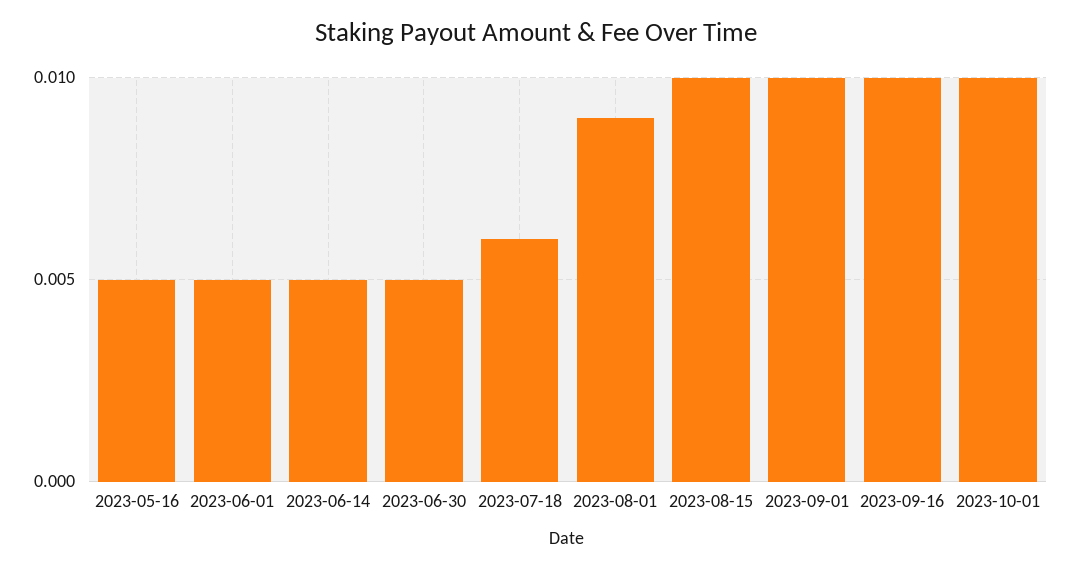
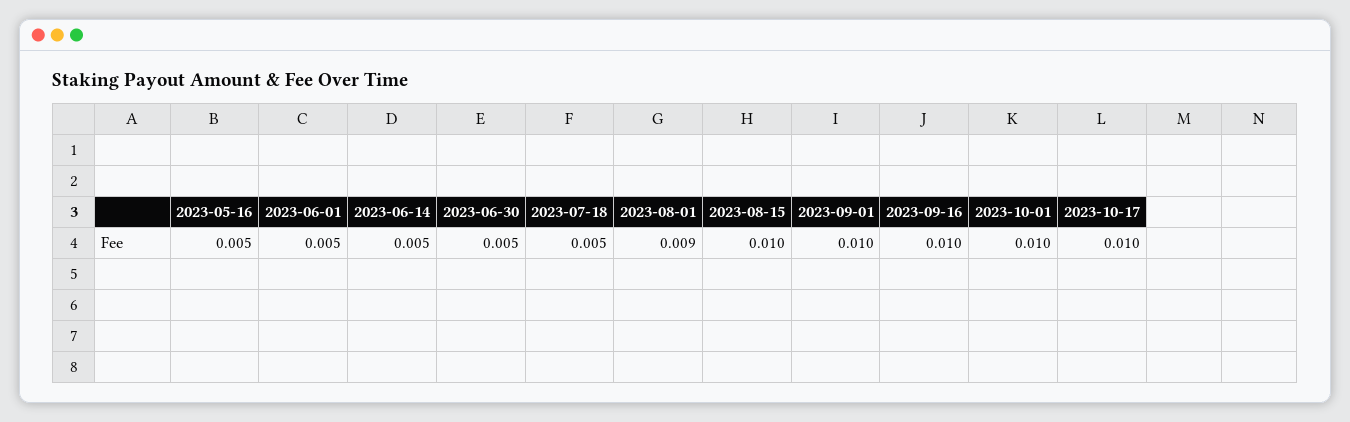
2023-07-18: 0.006 -> 0.005
2023-10-17: none -> 0.01

